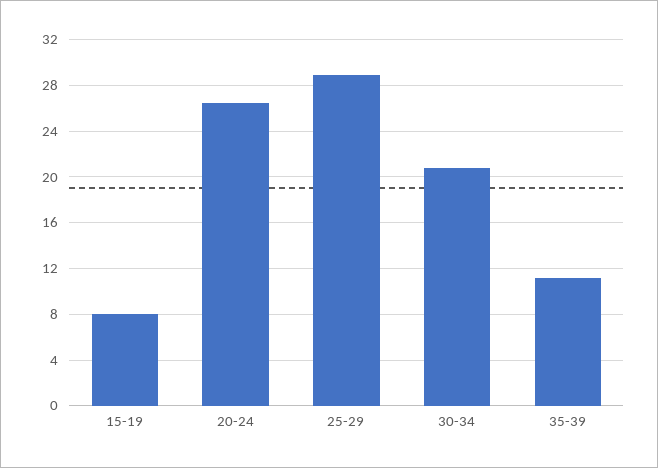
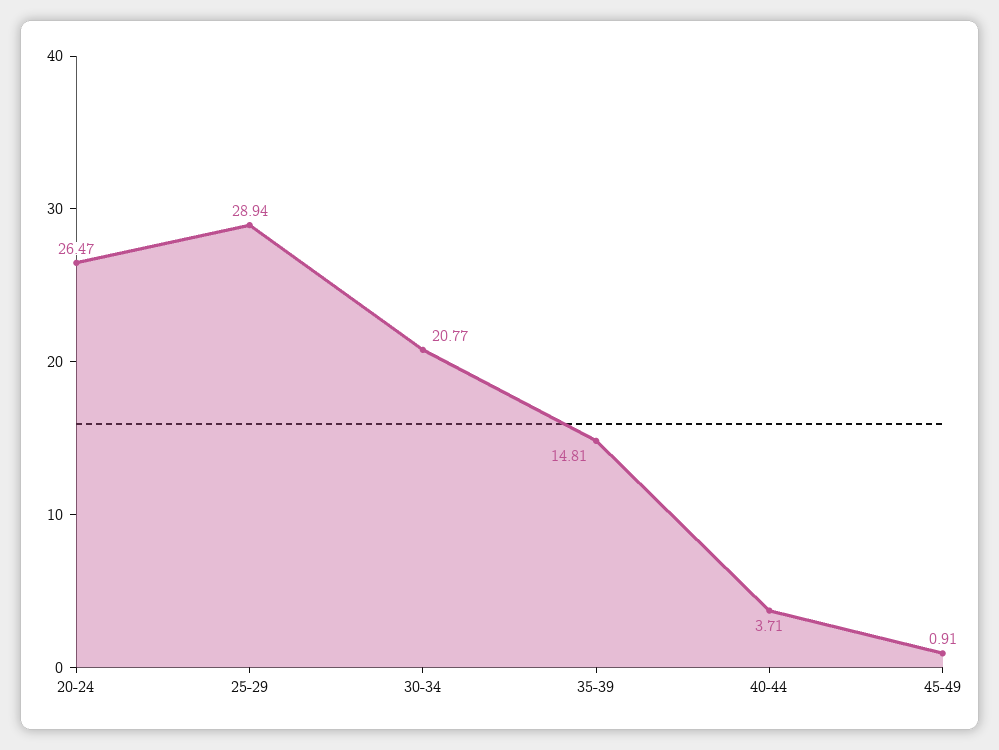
15-19: 8 -> none
35-39: 11 -> 14.81
40-44: none -> 3.71
45-49: none -> 0.91

